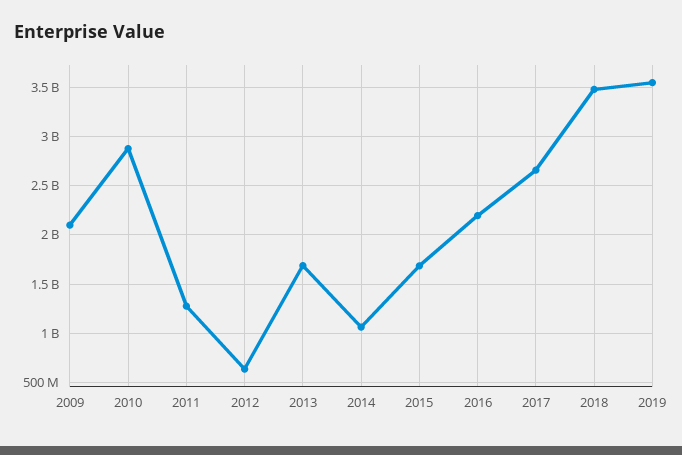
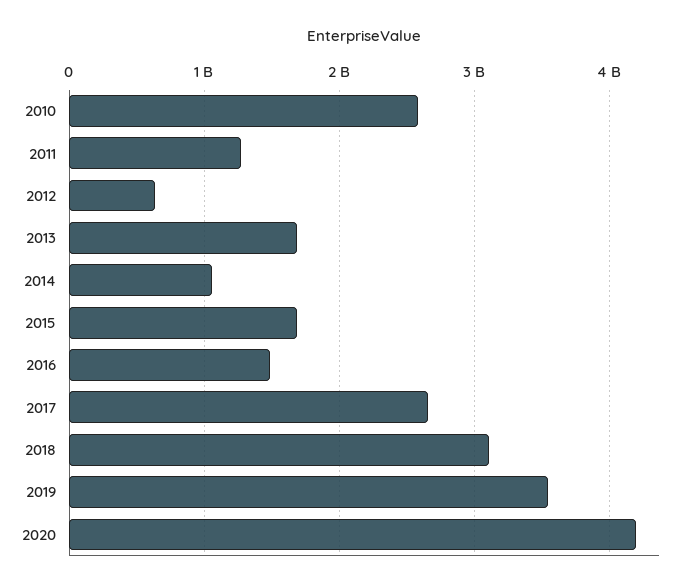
2009: 2100000000 -> none
2010: 2900000000 -> 2600000000
2016: 2200000000 -> 1500000000
2018: 3500000000 -> 3100000000
2020: none -> 4200000000

